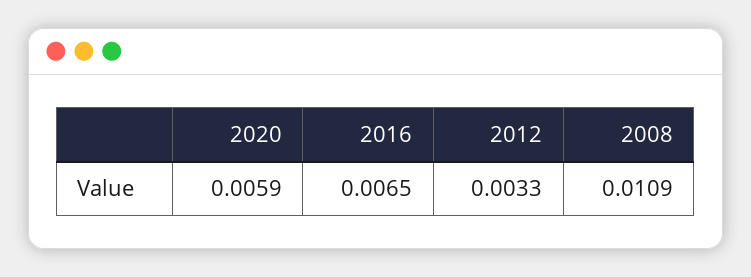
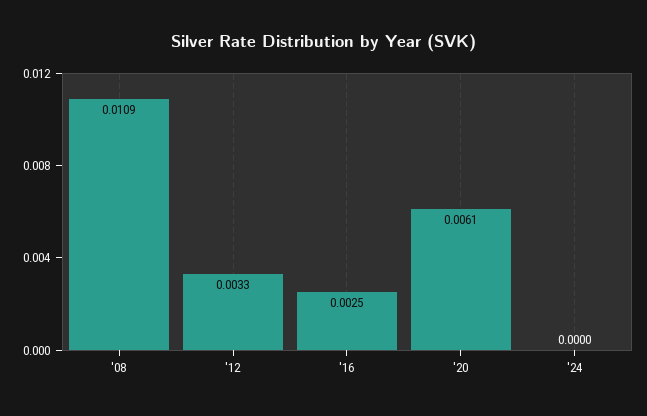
2020: 0.0059 -> 0.0061
2016: 0.0065 -> 0.0025
'24: none -> 0

